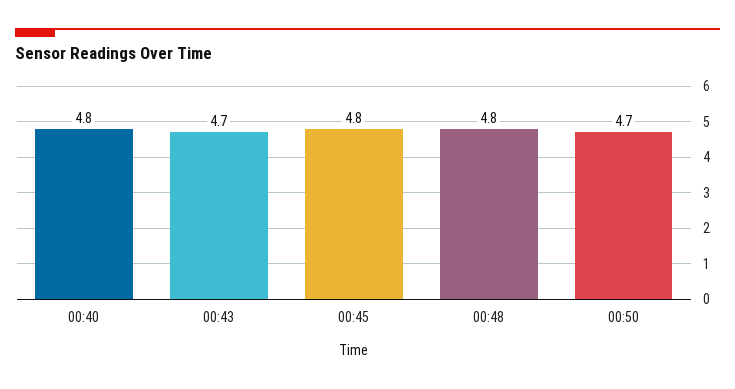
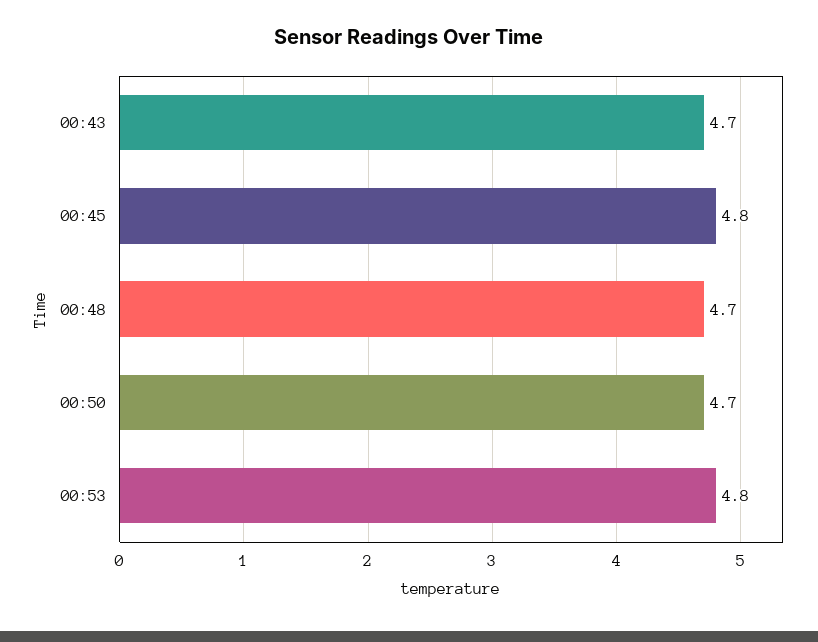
00:40: 4.8 -> none
00:48: 4.8 -> 4.7
00:53: none -> 4.8

